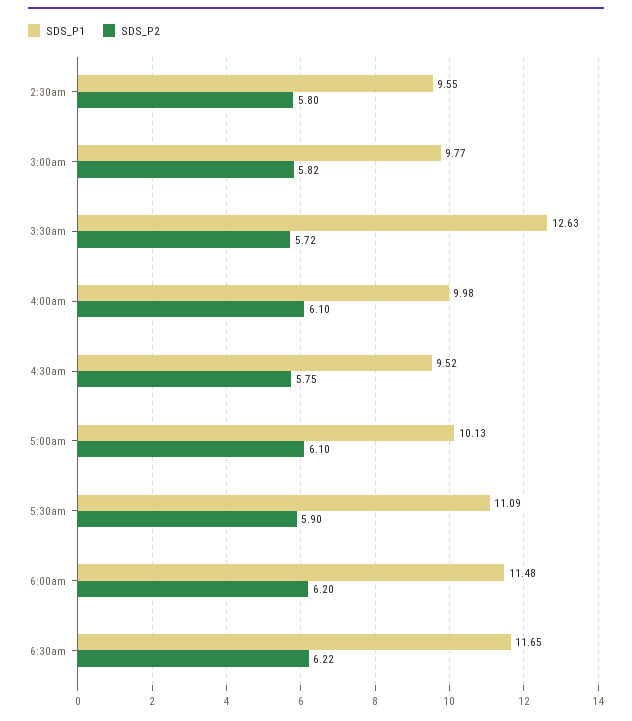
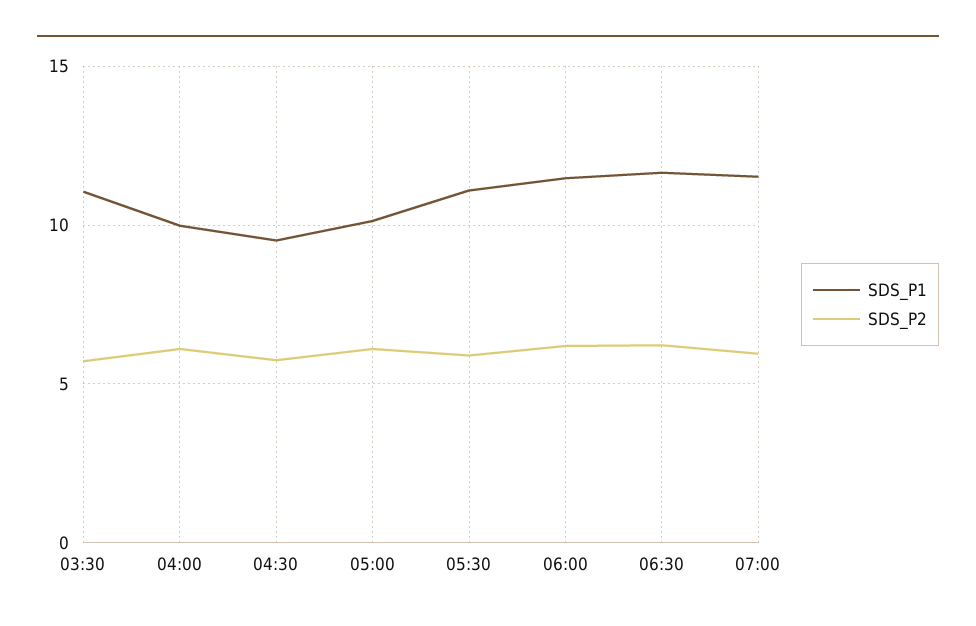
SDS_P1, 2:30am: 9.55 -> none
SDS_P2, 2:30am: 5.8 -> none
SDS_P1, 3:00am: 9.77 -> none
SDS_P2, 3:00am: 5.82 -> none
SDS_P1, 3:30am: 12.63 -> 11
SDS_P1, 07:00: none -> 11.5
SDS_P2, 07:00: none -> 6

